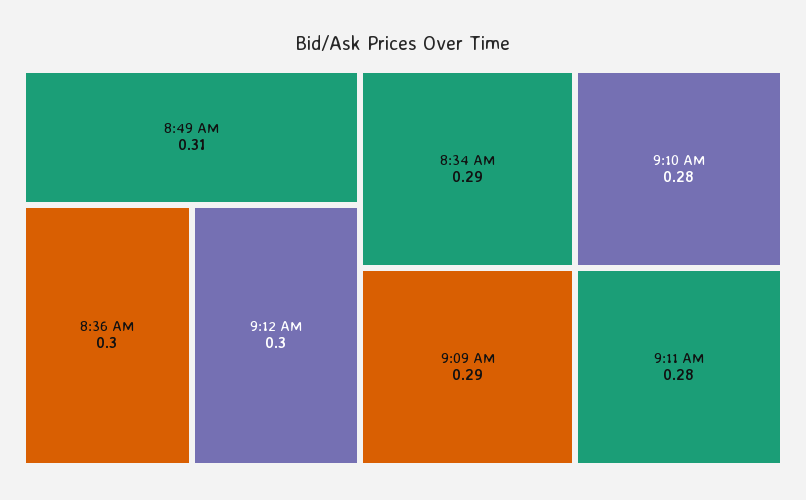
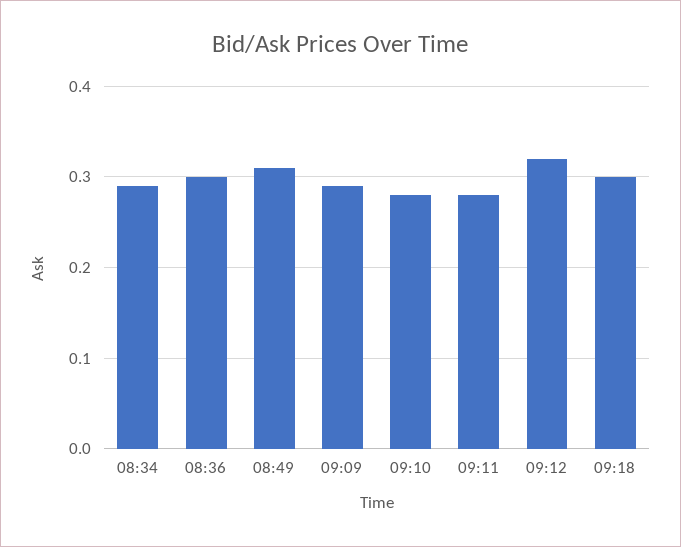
9:12 AM: 0.3 -> 0.32
09:18: none -> 0.3

